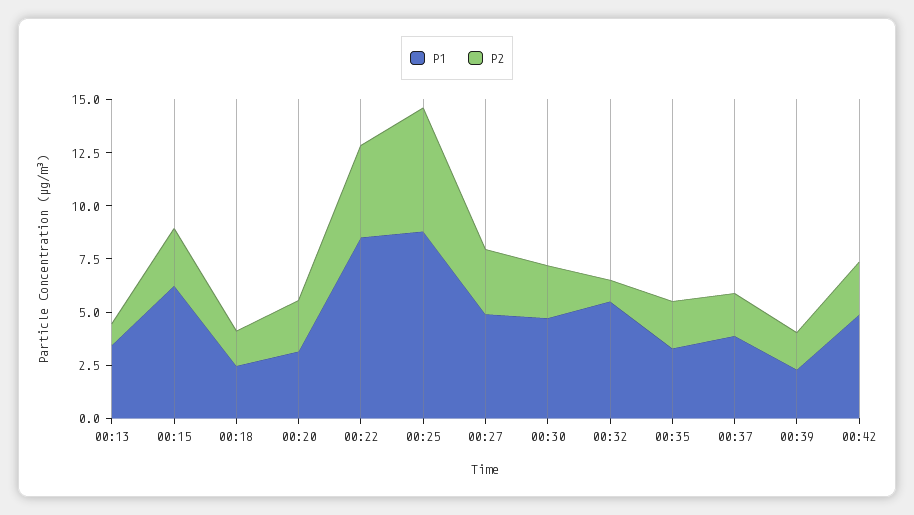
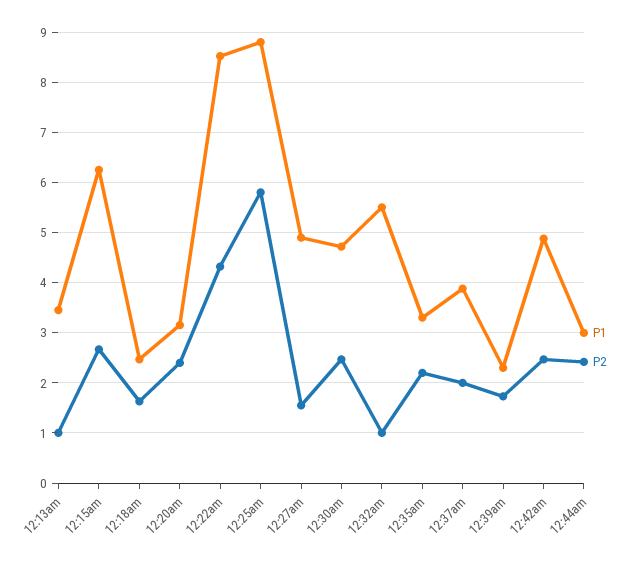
P2, 00:27: 3 -> 1.6
P1, 12:44am: none -> 3
P2, 12:44am: none -> 2.4

